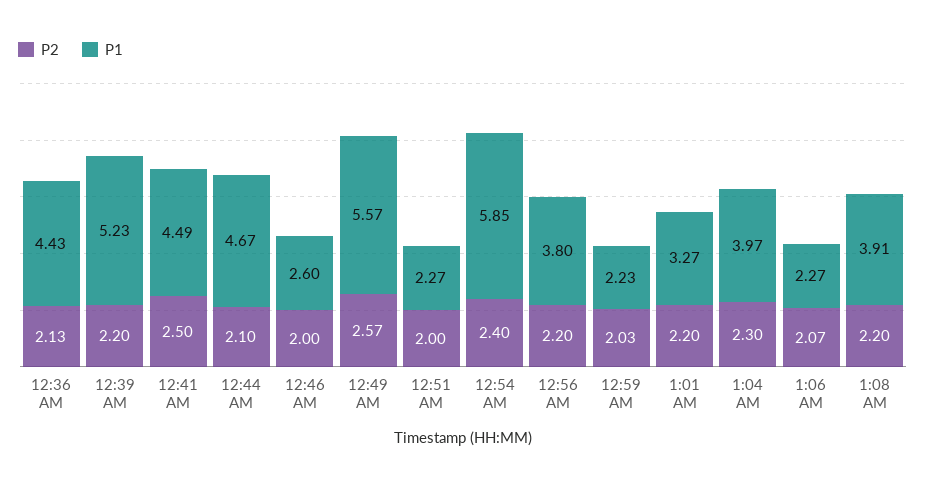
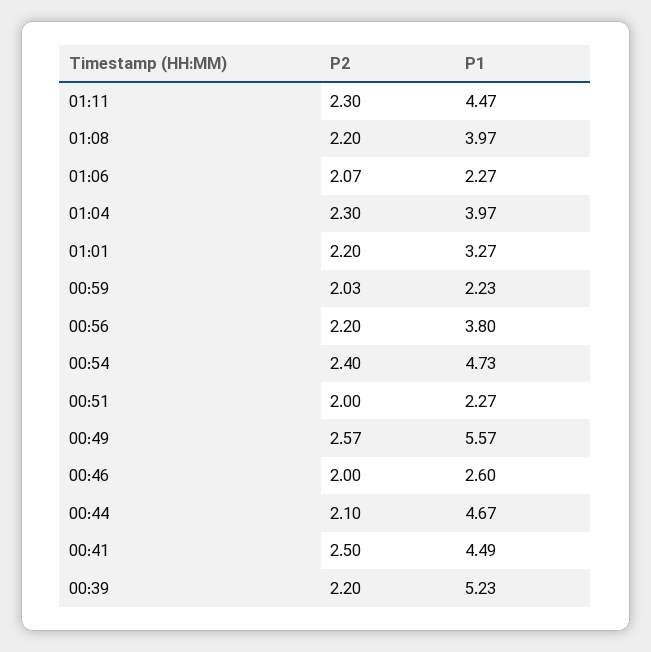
P2, 12:36 AM: 2.13 -> none
P1, 12:36 AM: 4.43 -> none
P1, 12:54 AM: 5.85 -> 4.73
P1, 1:08 AM: 3.91 -> 3.97
P2, 01:11: none -> 2.3
P1, 01:11: none -> 4.47

